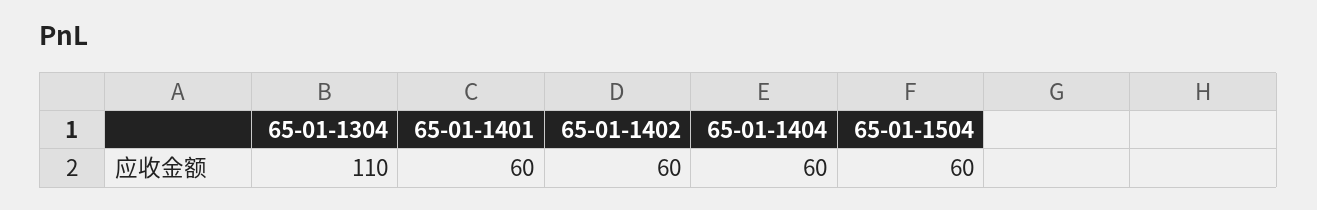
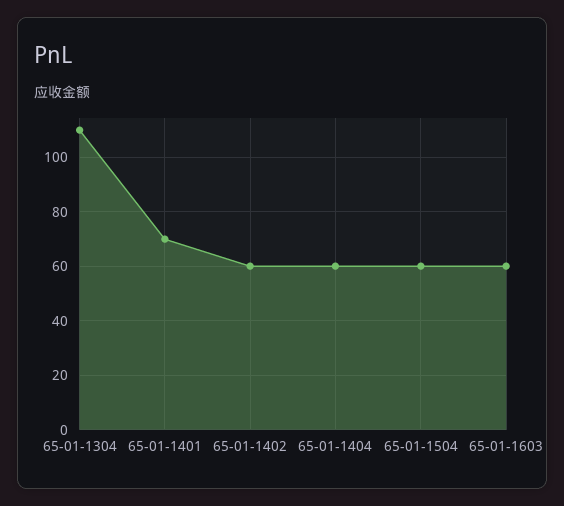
65-01-1401: 60 -> 70
65-01-1603: none -> 60

